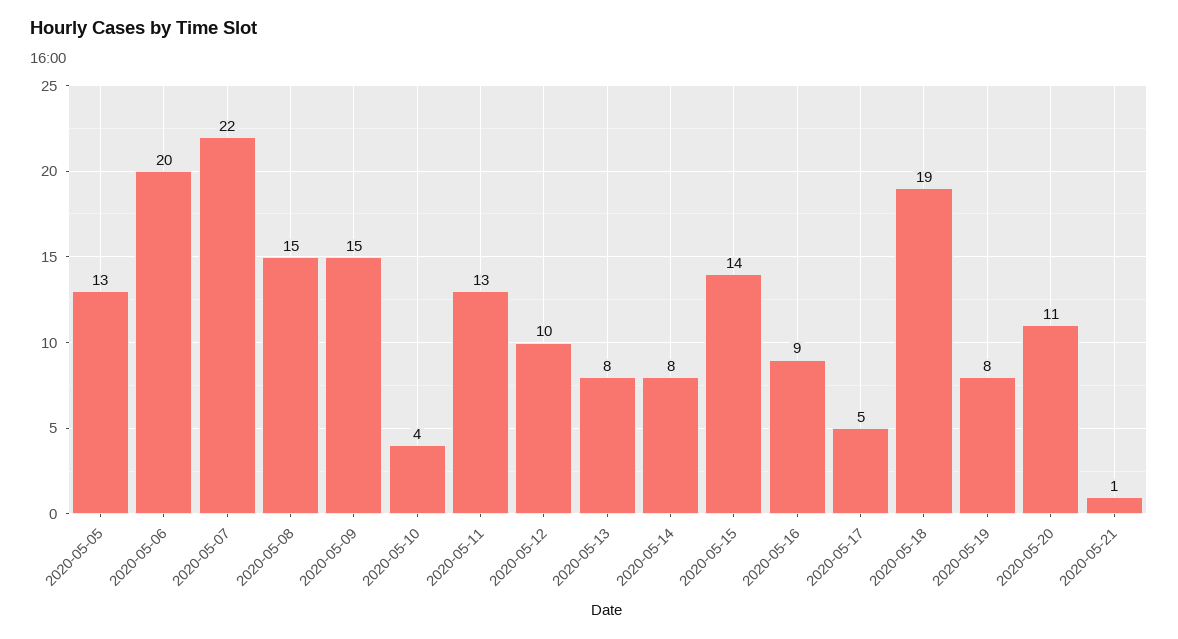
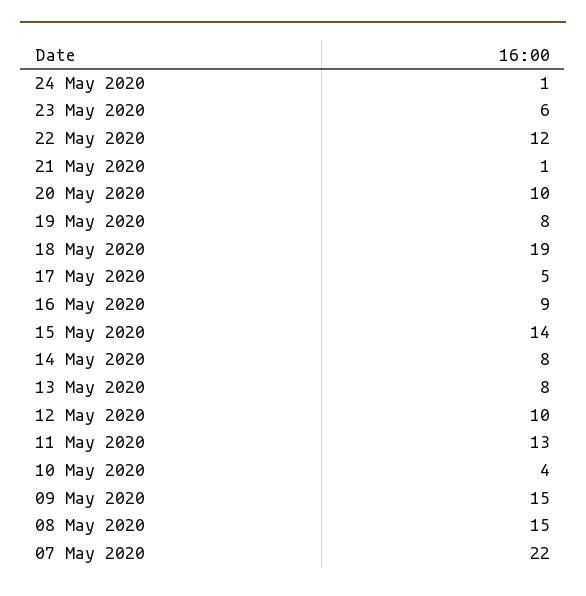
2020-05-05: 13 -> none
2020-05-06: 20 -> none
2020-05-20: 11 -> 10
24 May 2020: none -> 1
23 May 2020: none -> 6
22 May 2020: none -> 12

